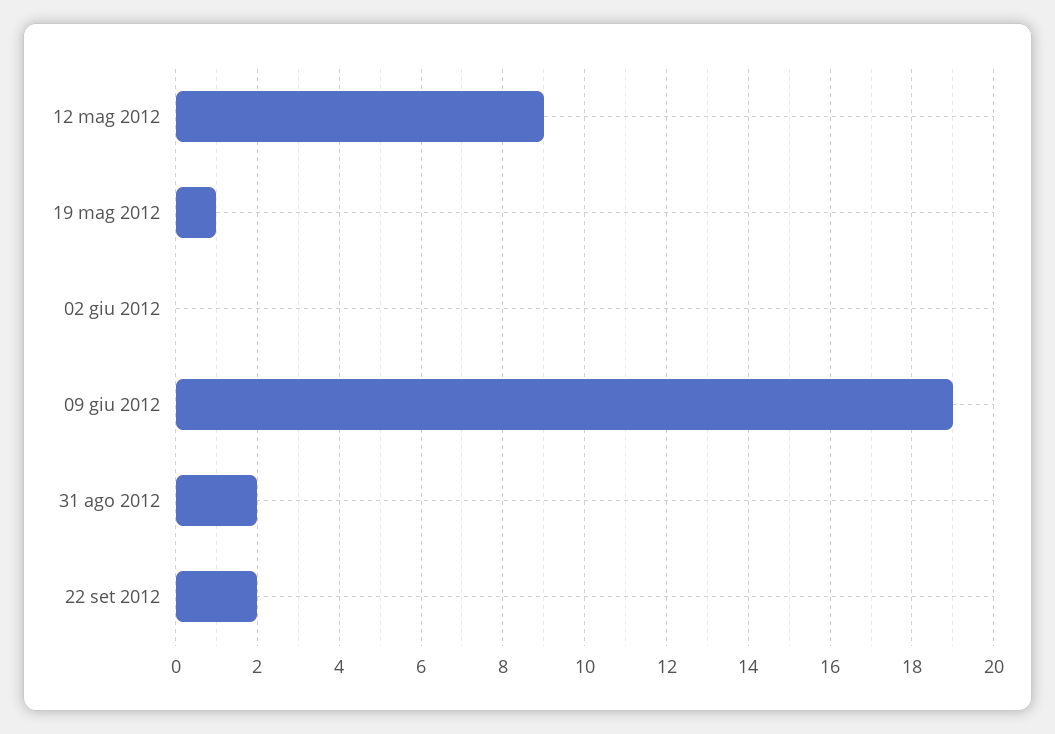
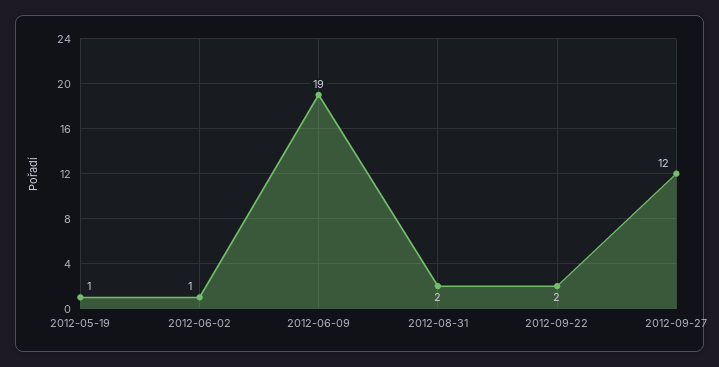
12 mag 2012: 9 -> none
02 giu 2012: 0 -> 1
2012-09-27: none -> 12

